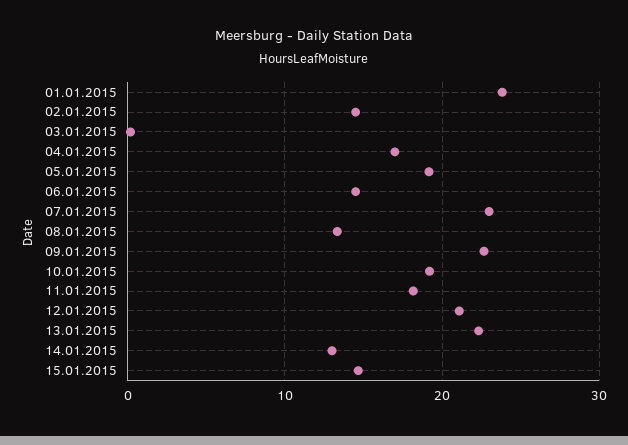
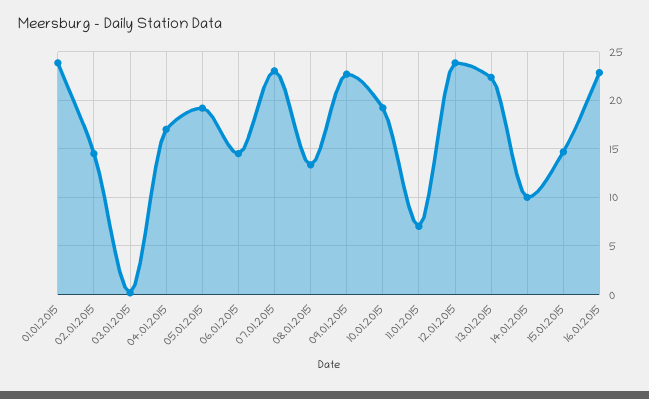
11.01.2015: 18 -> 7
12.01.2015: 21 -> 24
14.01.2015: 13 -> 10
16.01.2015: none -> 23

